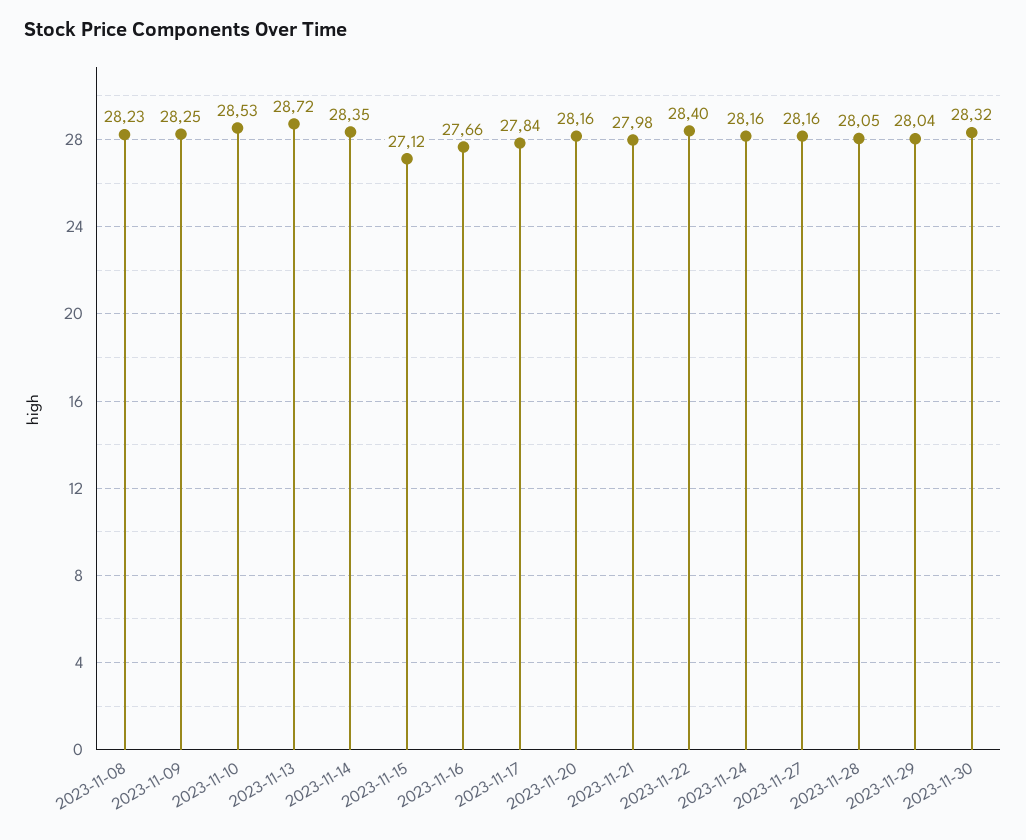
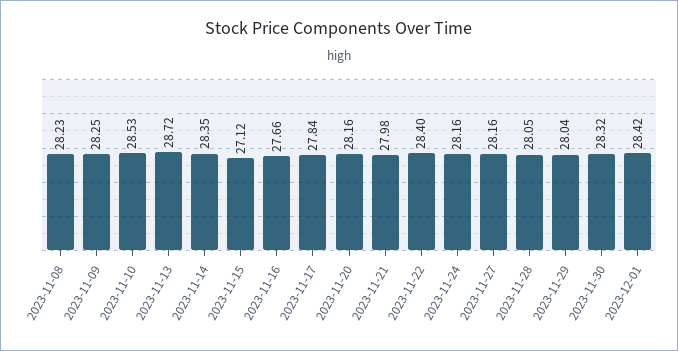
2023-12-01: none -> 28.42

